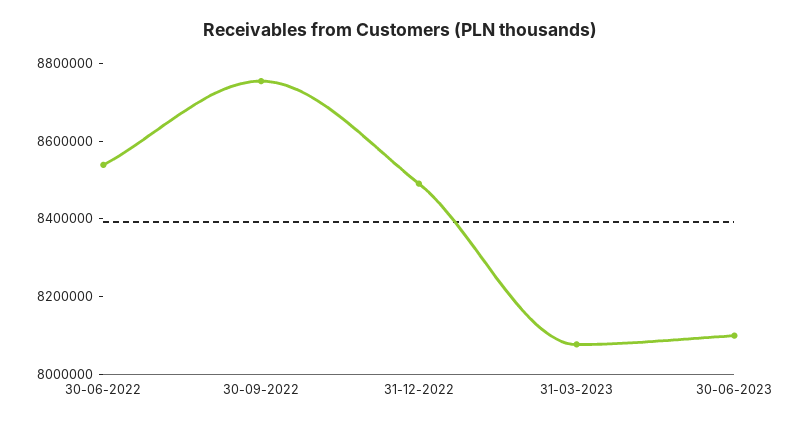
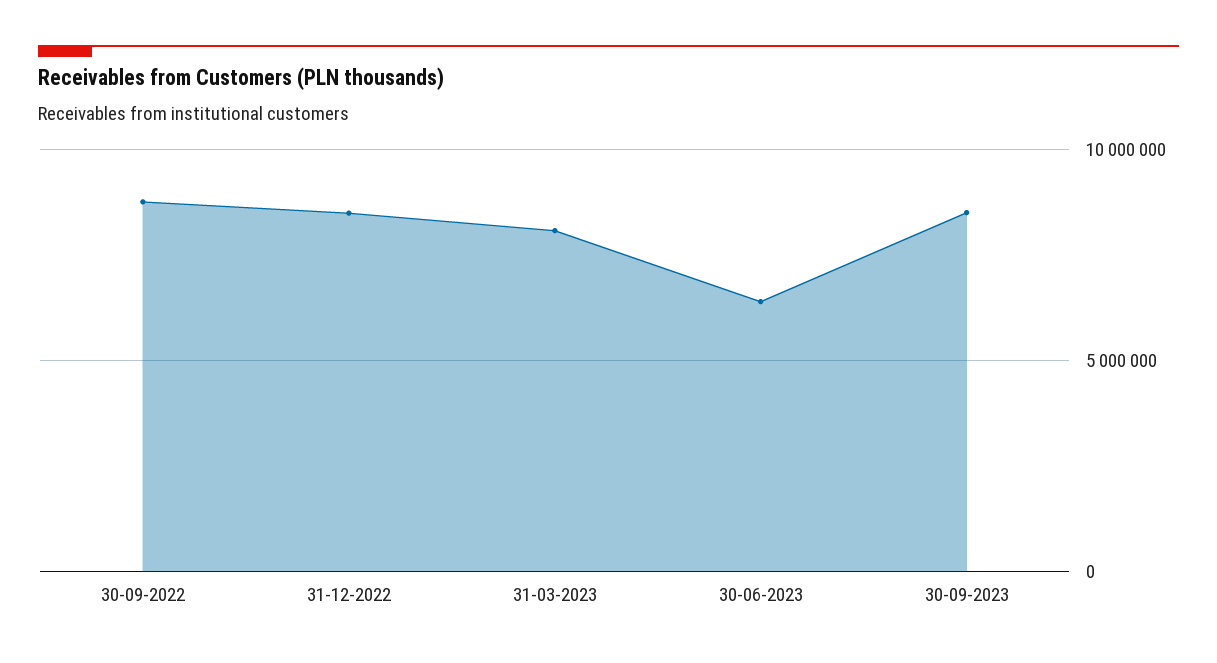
30-06-2022: 8550000 -> none
30-06-2023: 8100000 -> 6500000
30-09-2023: none -> 8500000

